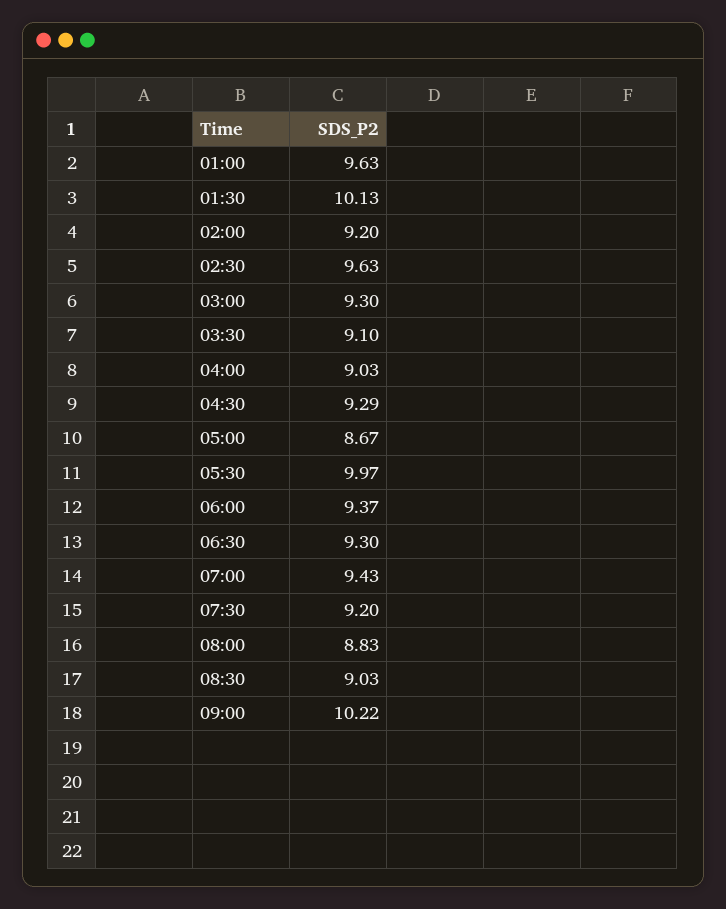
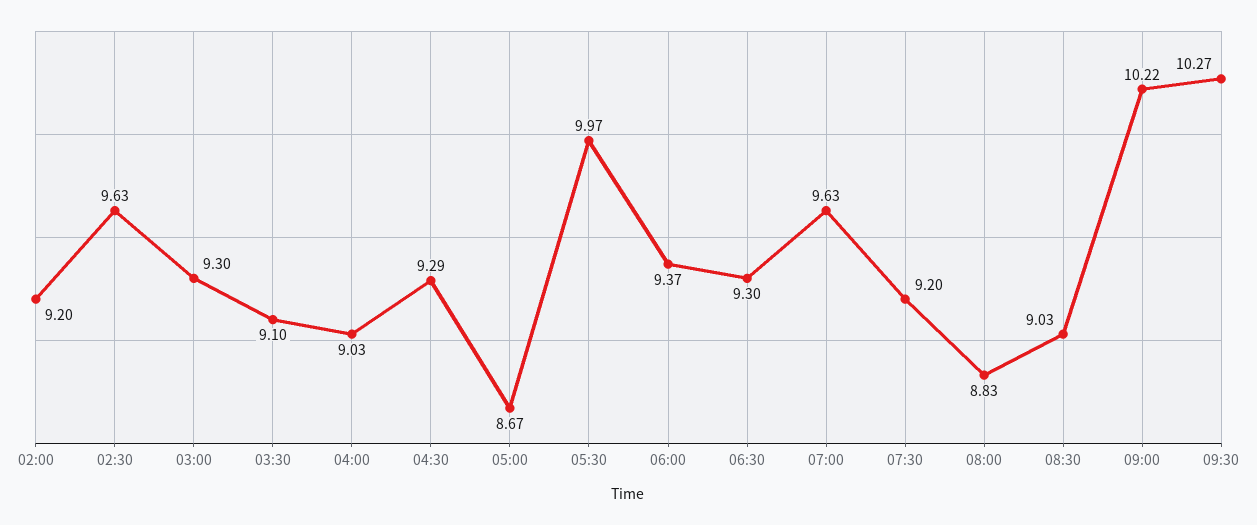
01:00: 9.63 -> none
01:30: 10.13 -> none
07:00: 9.43 -> 9.63
09:30: none -> 10.27

